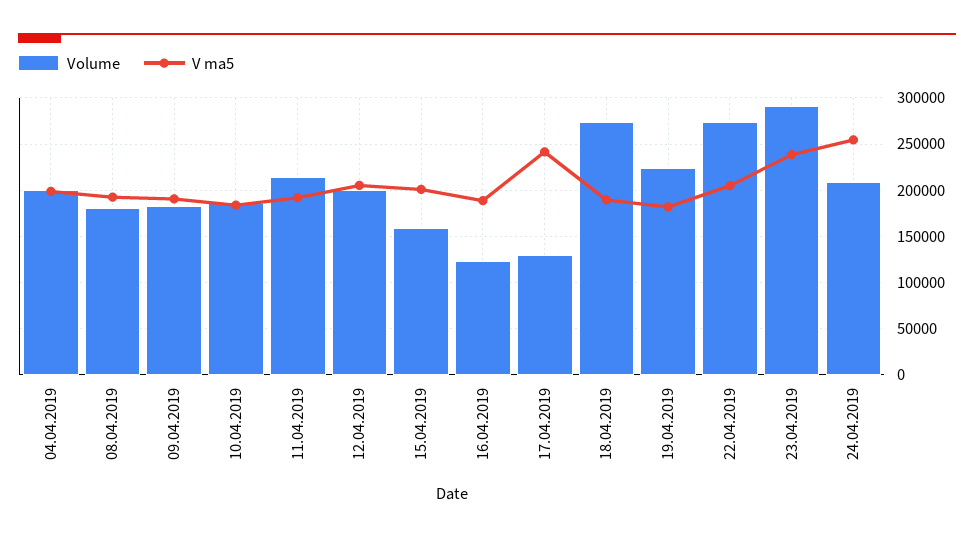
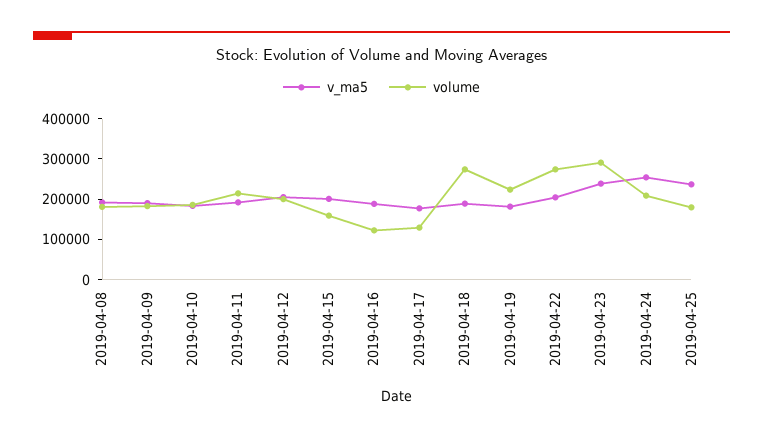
Volume, 04.04.2019: 200000 -> none
V ma5, 04.04.2019: 200000 -> none
V ma5, 17.04.2019: 240000 -> 180000
V ma5, 2019-04-25: none -> 240000
Volume, 2019-04-25: none -> 180000

